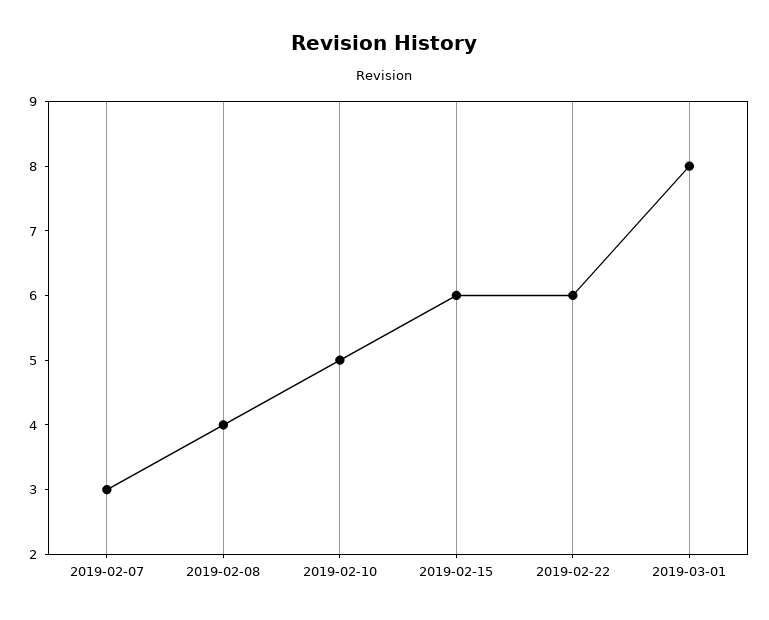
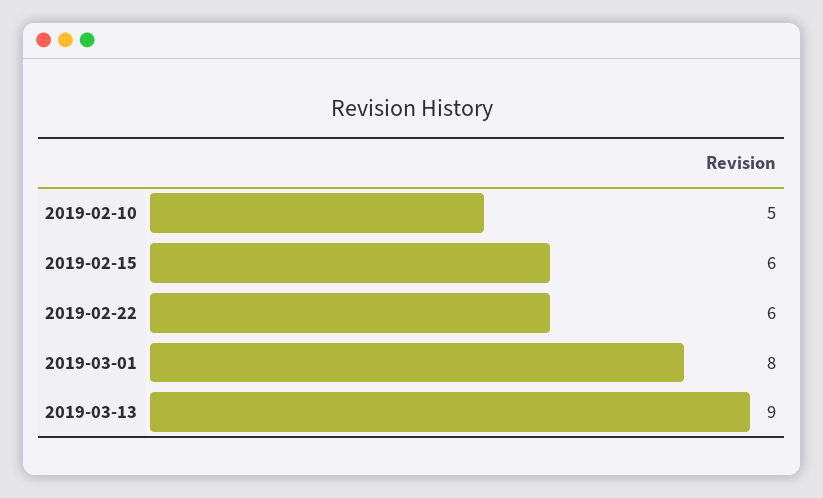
2019-02-07: 3 -> none
2019-02-08: 4 -> none
2019-03-13: none -> 9

